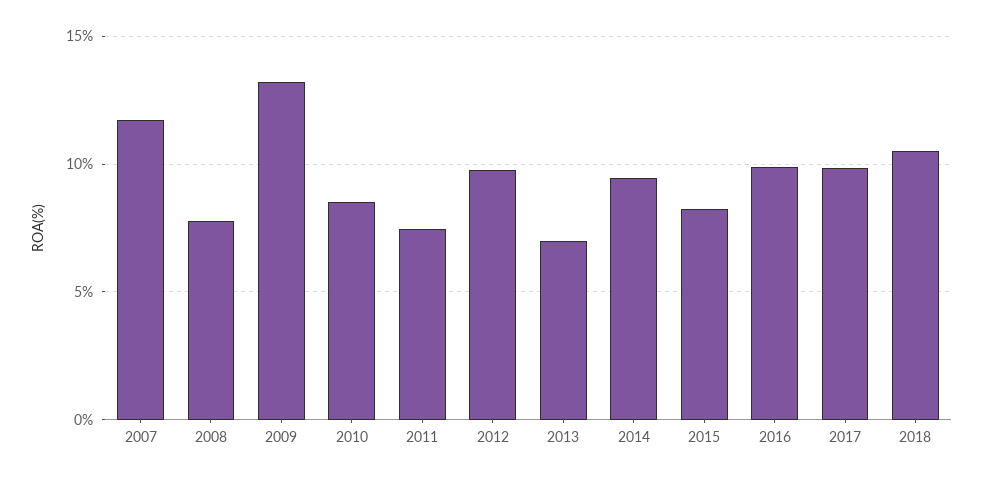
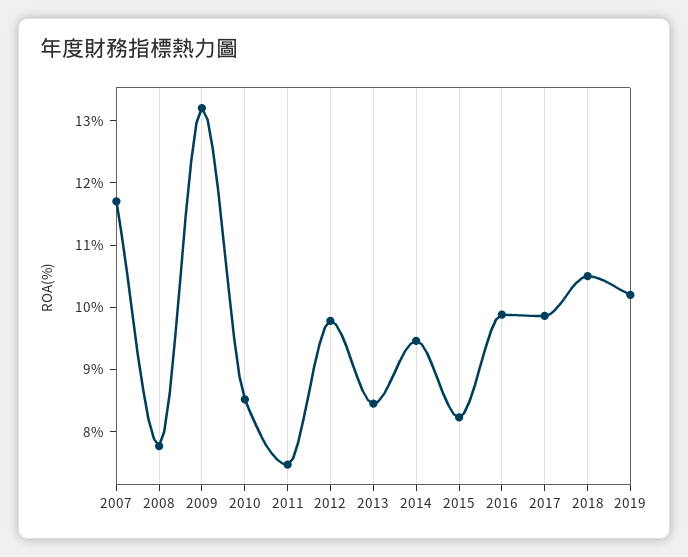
2013: 7 -> 8.4
2019: none -> 10.2

